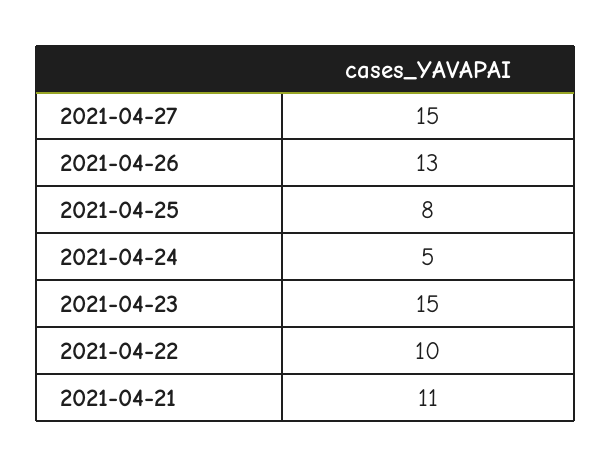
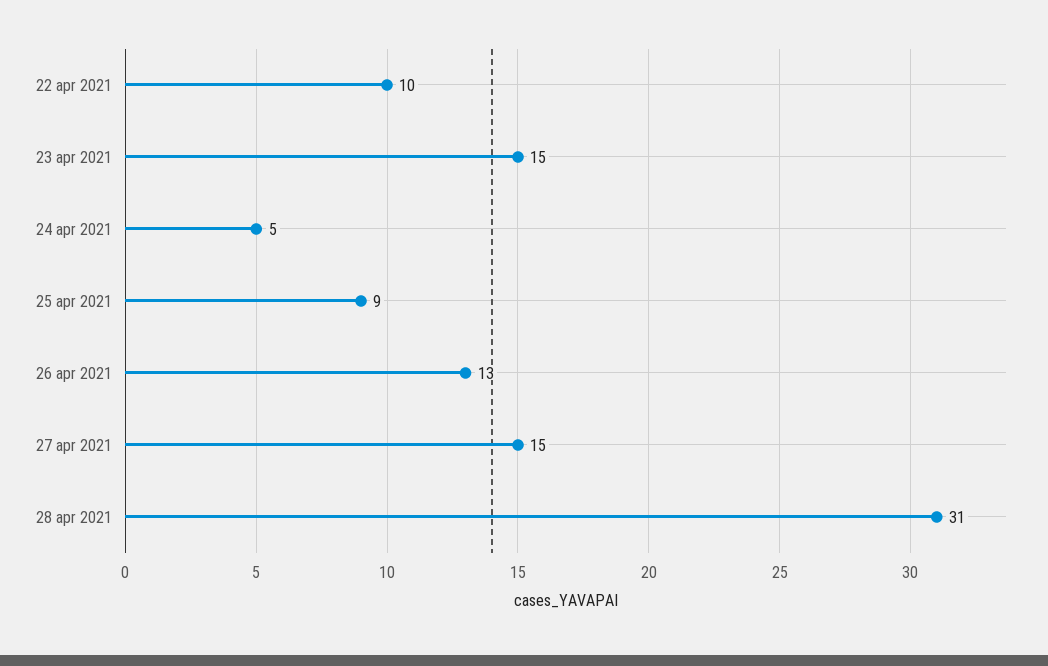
2021-04-25: 8 -> 9
2021-04-21: 11 -> none
28 apr 2021: none -> 31

